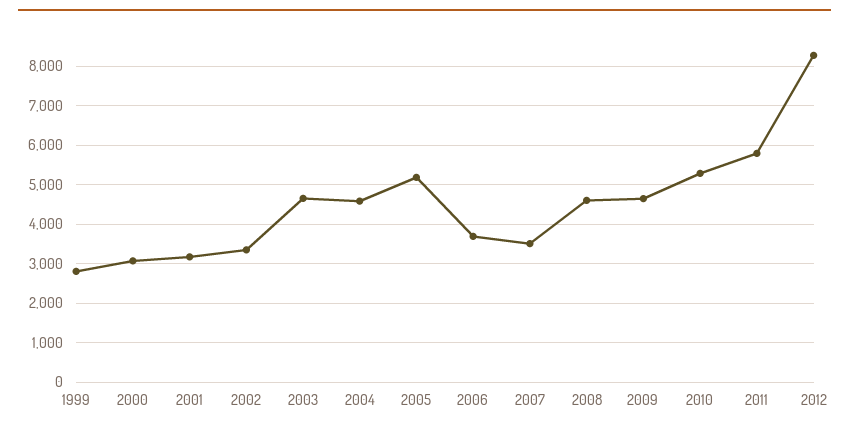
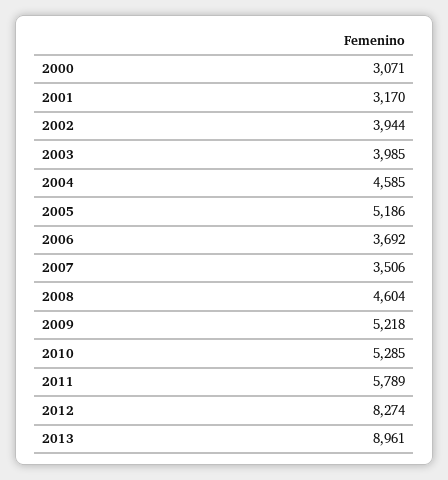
1999: 2800 -> none
2002: 3400 -> 3944
2003: 4600 -> 3985
2009: 4600 -> 5218
2013: none -> 8961

